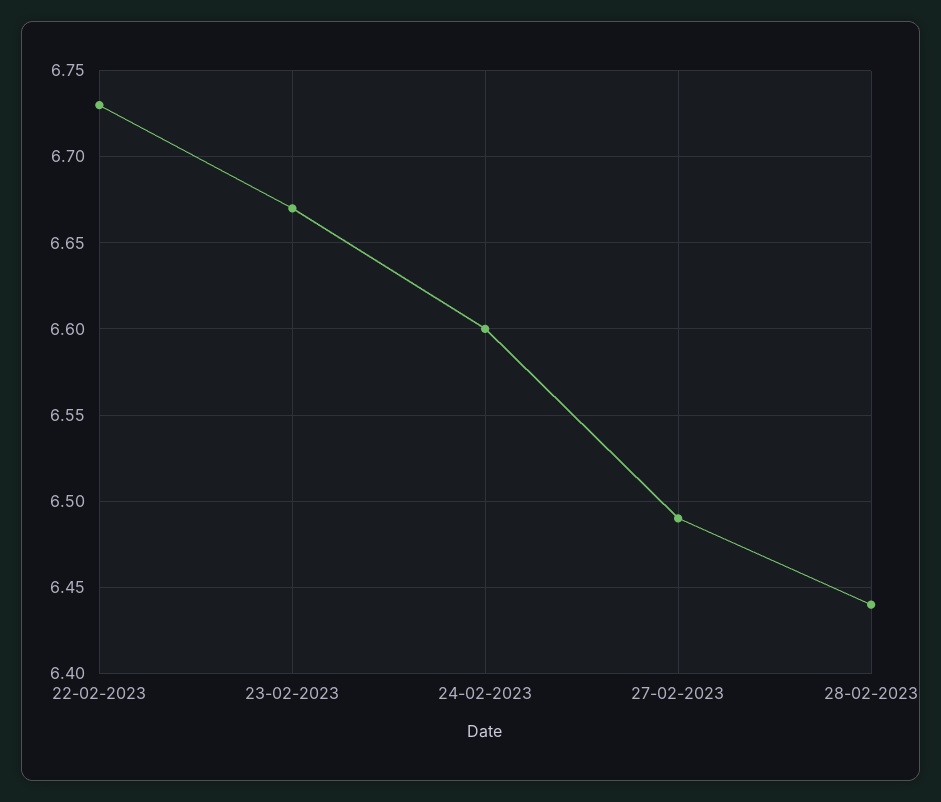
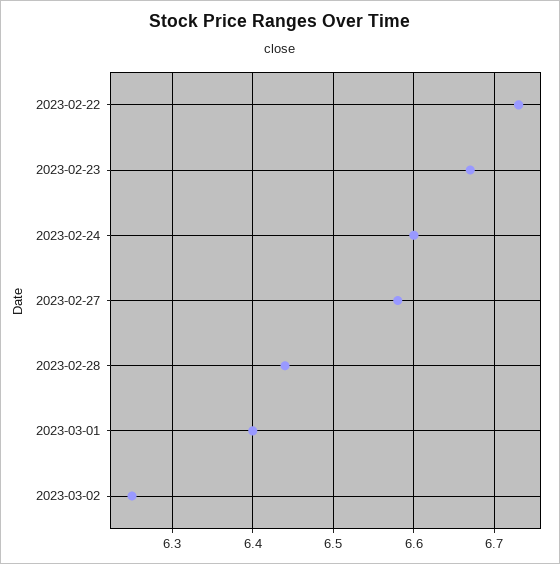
27-02-2023: 6.49 -> 6.58
2023-03-01: none -> 6.4
2023-03-02: none -> 6.25

